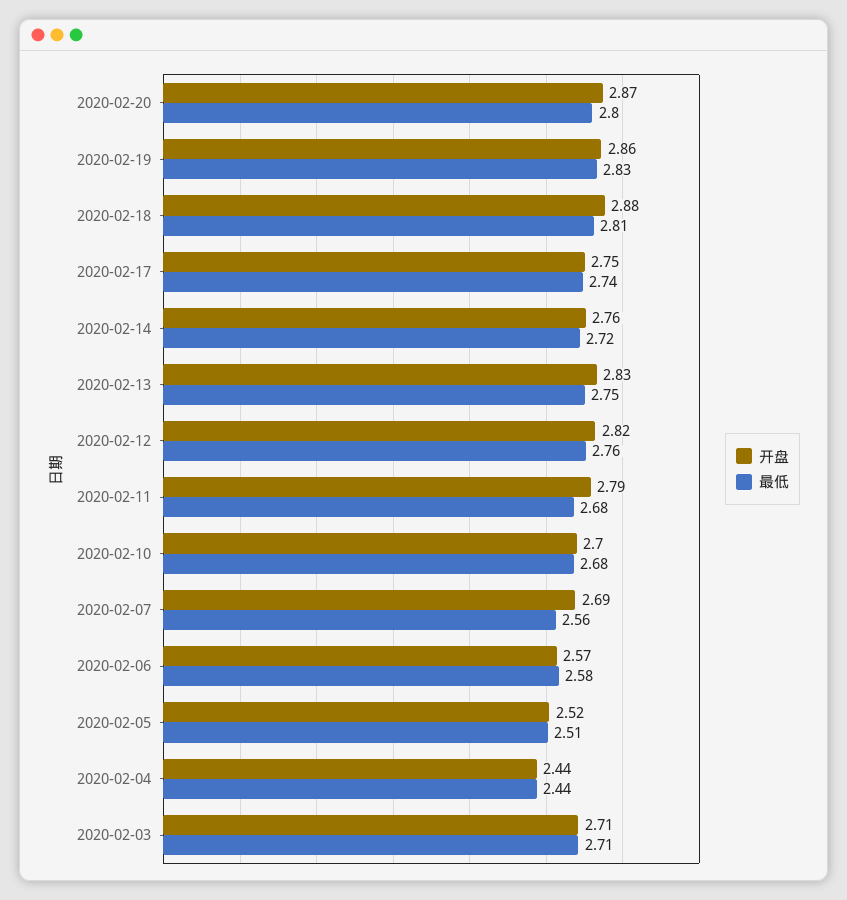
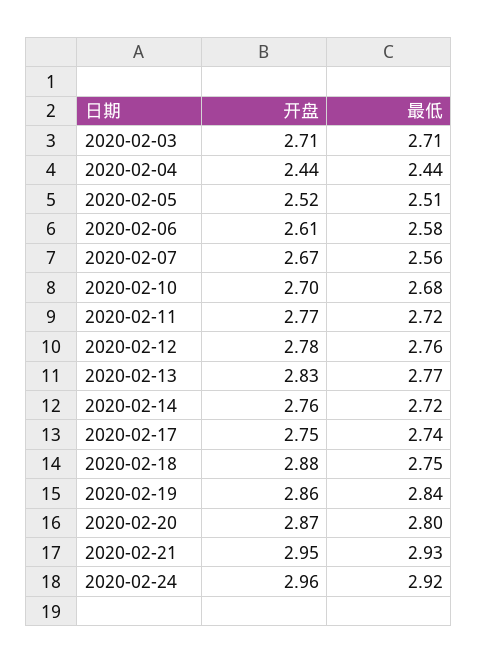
最低, 2020-02-19: 2.83 -> 2.84
最低, 2020-02-18: 2.81 -> 2.75
最低, 2020-02-13: 2.75 -> 2.77
开盘, 2020-02-12: 2.82 -> 2.78
开盘, 2020-02-11: 2.79 -> 2.77
最低, 2020-02-11: 2.68 -> 2.72
开盘, 2020-02-07: 2.69 -> 2.67
开盘, 2020-02-06: 2.57 -> 2.61
开盘, 2020-02-21: none -> 2.95
最低, 2020-02-21: none -> 2.93
开盘, 2020-02-24: none -> 2.96
最低, 2020-02-24: none -> 2.92

